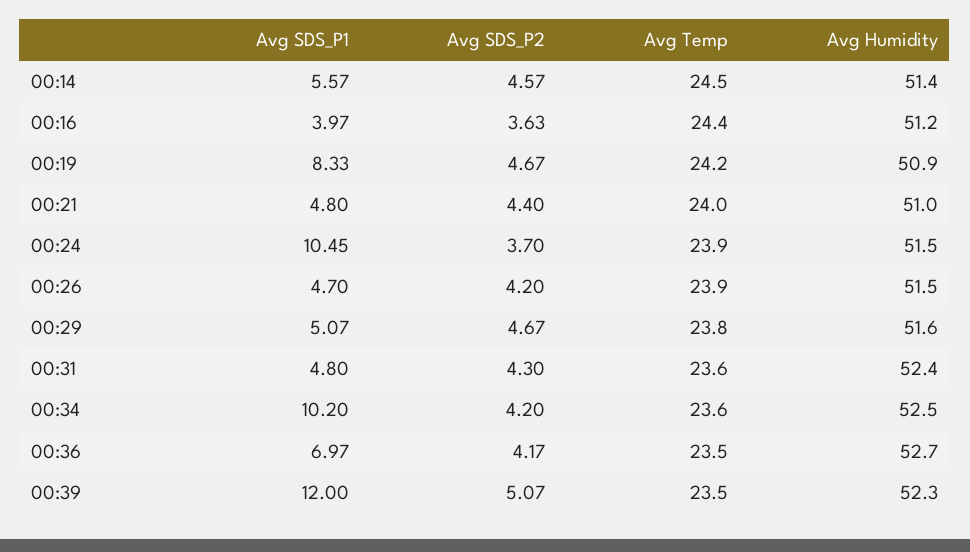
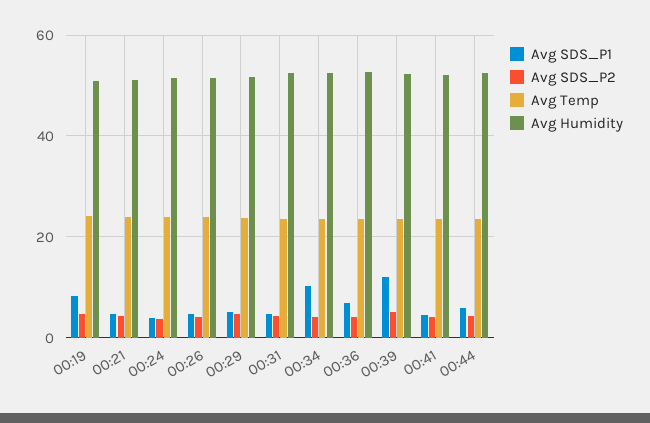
Avg SDS_P1, 00:14: 5.57 -> none
Avg SDS_P2, 00:14: 4.57 -> none
Avg Temp, 00:14: 24.5 -> none
Avg Humidity, 00:14: 51.4 -> none
Avg SDS_P1, 00:16: 3.97 -> none
Avg SDS_P2, 00:16: 3.63 -> none
Avg Temp, 00:16: 24.4 -> none
Avg Humidity, 00:16: 51.2 -> none
Avg SDS_P1, 00:24: 10.45 -> 4
Avg SDS_P1, 00:41: none -> 4
Avg SDS_P2, 00:41: none -> 4
Avg Temp, 00:41: none -> 24
Avg Humidity, 00:41: none -> 52
Avg SDS_P1, 00:44: none -> 6
Avg SDS_P2, 00:44: none -> 4
Avg Temp, 00:44: none -> 24
Avg Humidity, 00:44: none -> 52

